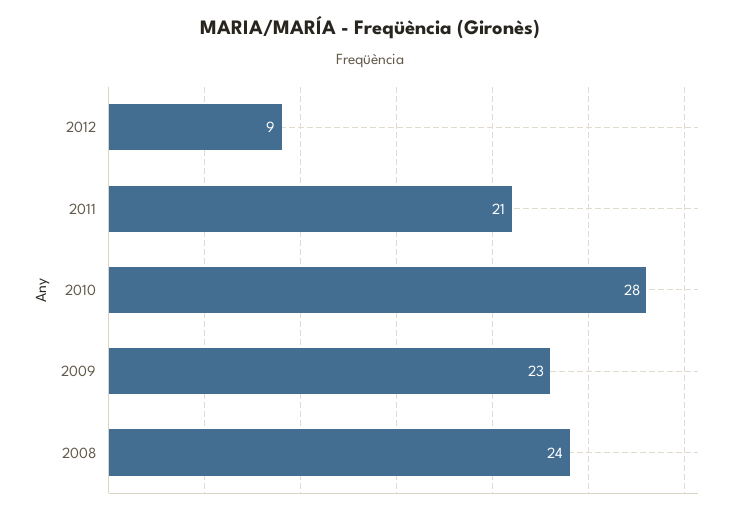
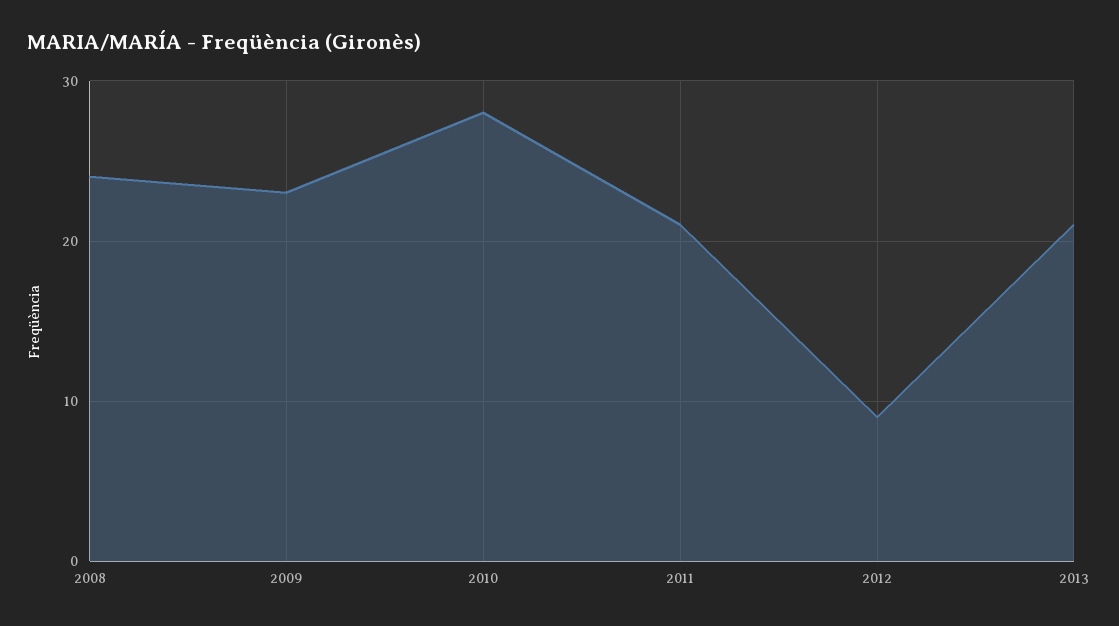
2013: none -> 21

